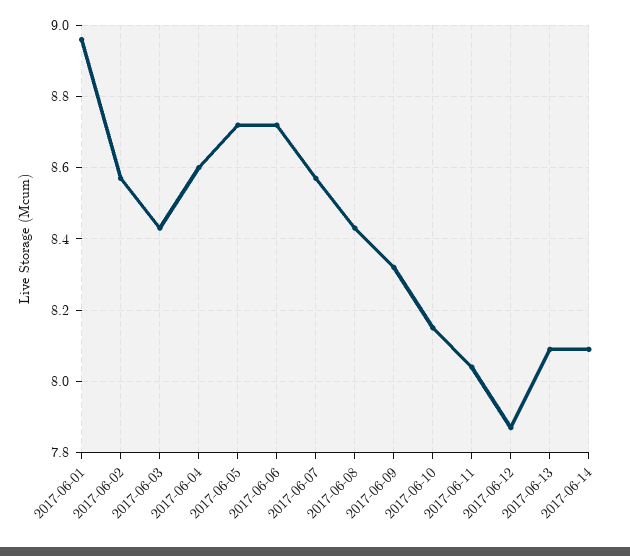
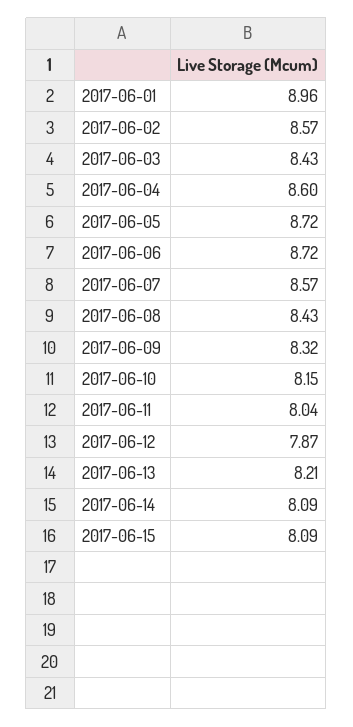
2017-06-13: 8.1 -> 8.21
2017-06-15: none -> 8.09

